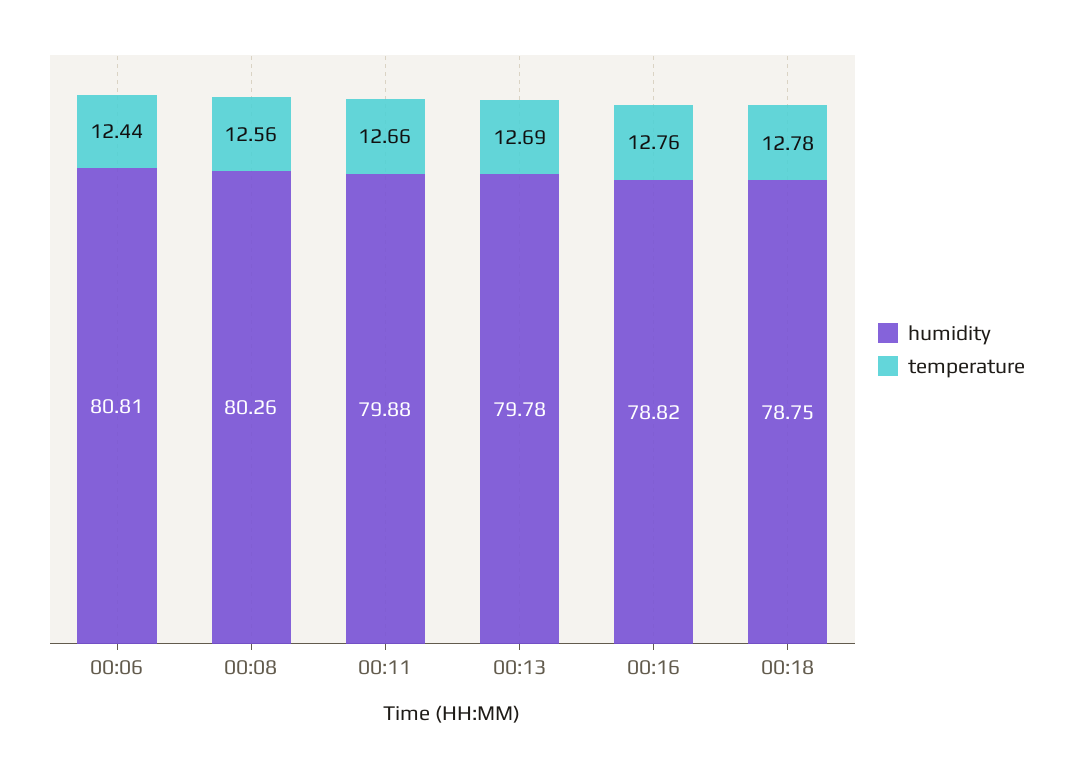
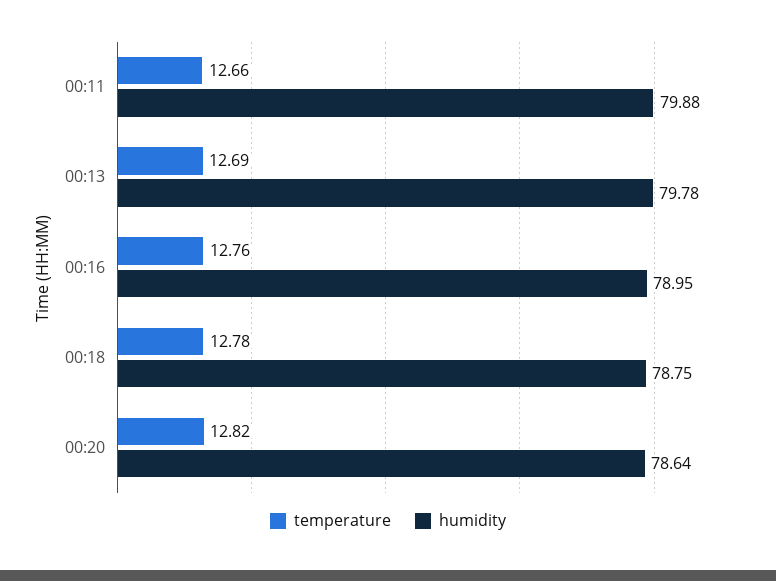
humidity, 00:06: 80.81 -> none
temperature, 00:06: 12.44 -> none
humidity, 00:08: 80.26 -> none
temperature, 00:08: 12.56 -> none
humidity, 00:16: 78.82 -> 78.95
temperature, 00:20: none -> 12.82
humidity, 00:20: none -> 78.64

